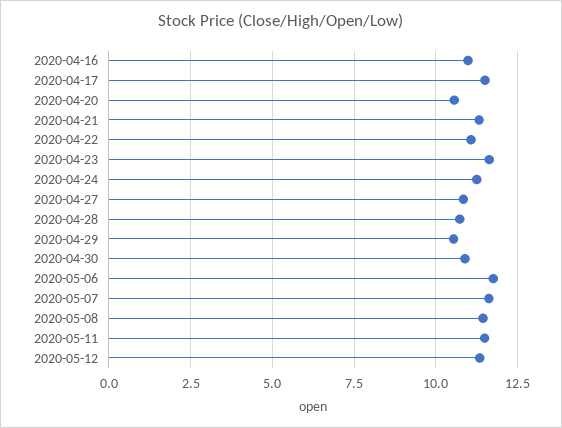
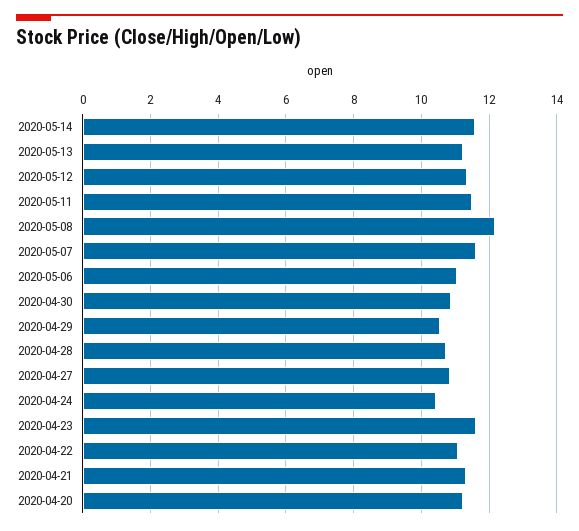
2020-04-16: 11 -> none
2020-04-17: 11.5 -> none
2020-04-20: 10.5 -> 11.2
2020-04-24: 11.25 -> 10.4
2020-05-06: 11.75 -> 11
2020-05-08: 11.5 -> 12.2
2020-05-14: none -> 11.6
2020-05-13: none -> 11.2

